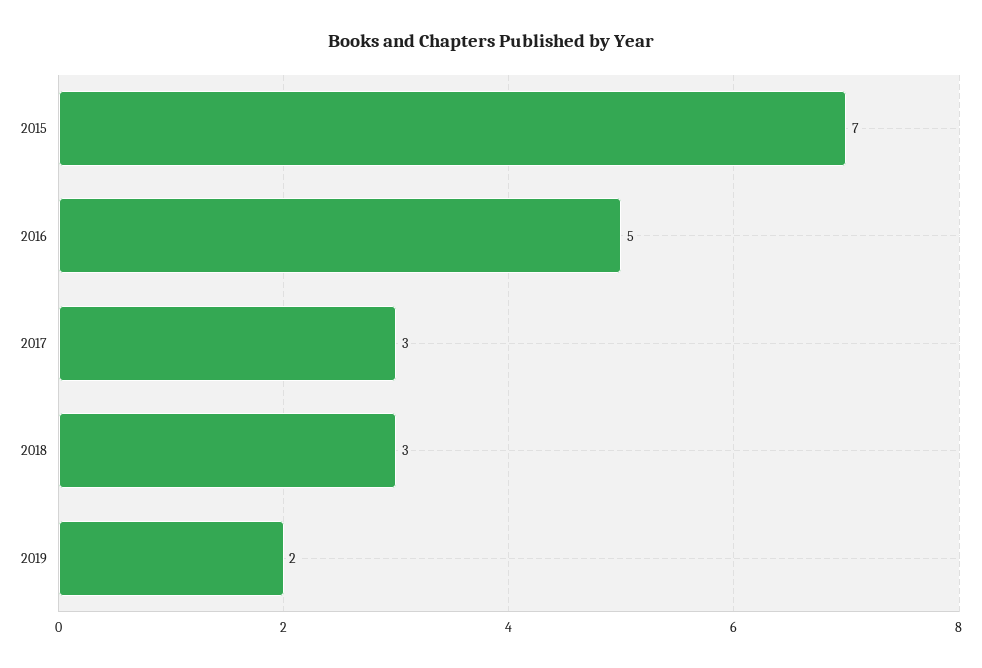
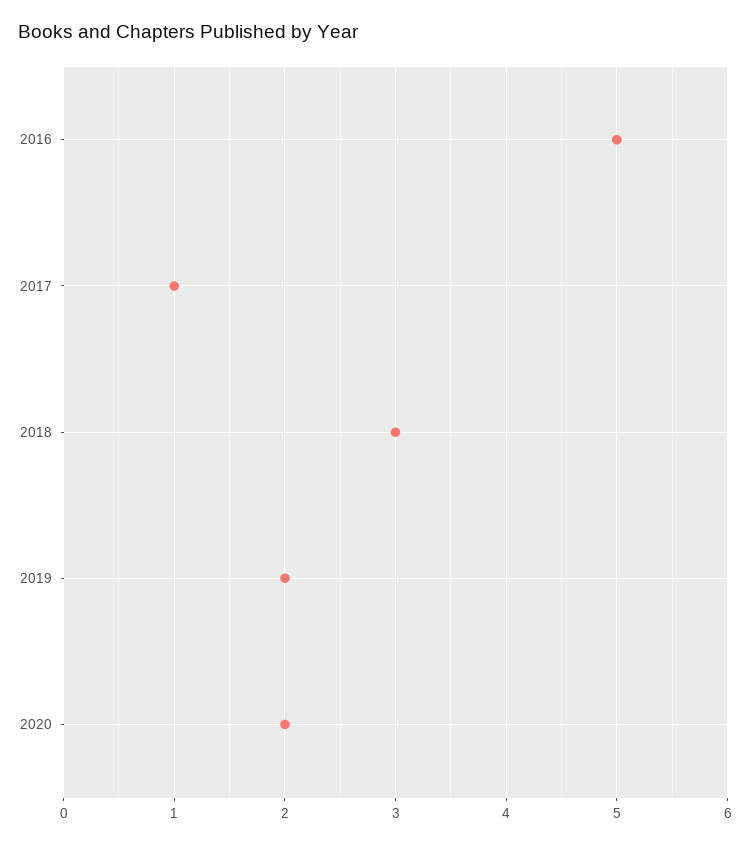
2015: 7 -> none
2017: 3 -> 1
2020: none -> 2

